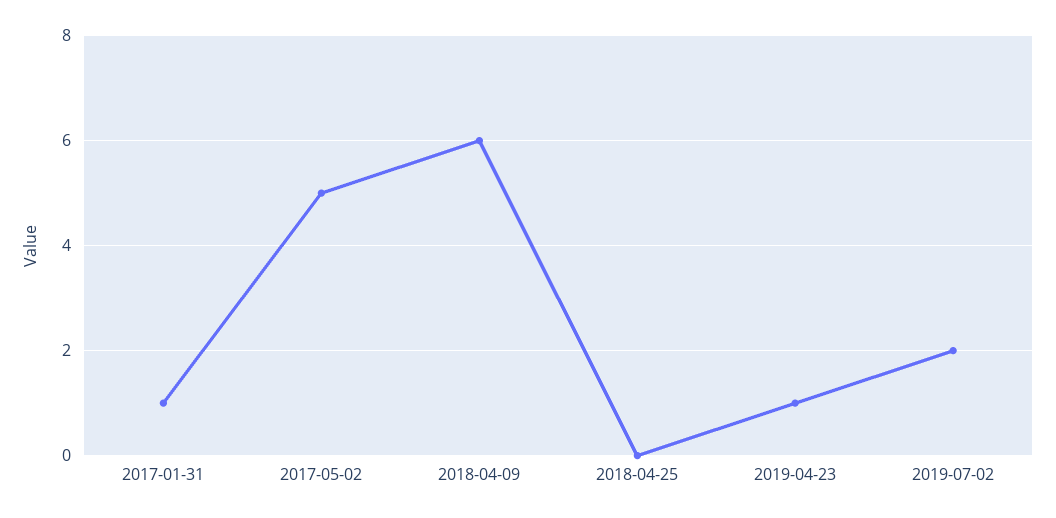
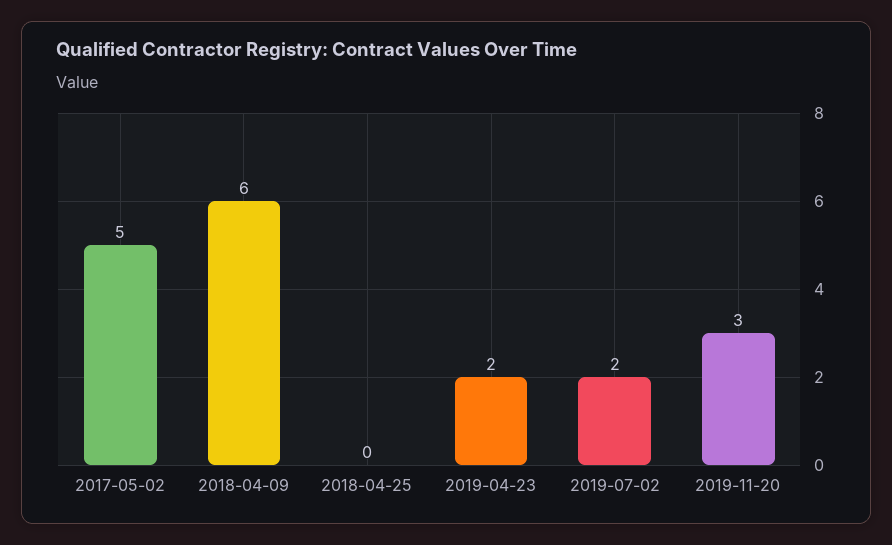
2017-01-31: 1 -> none
2019-04-23: 1 -> 2
2019-11-20: none -> 3

